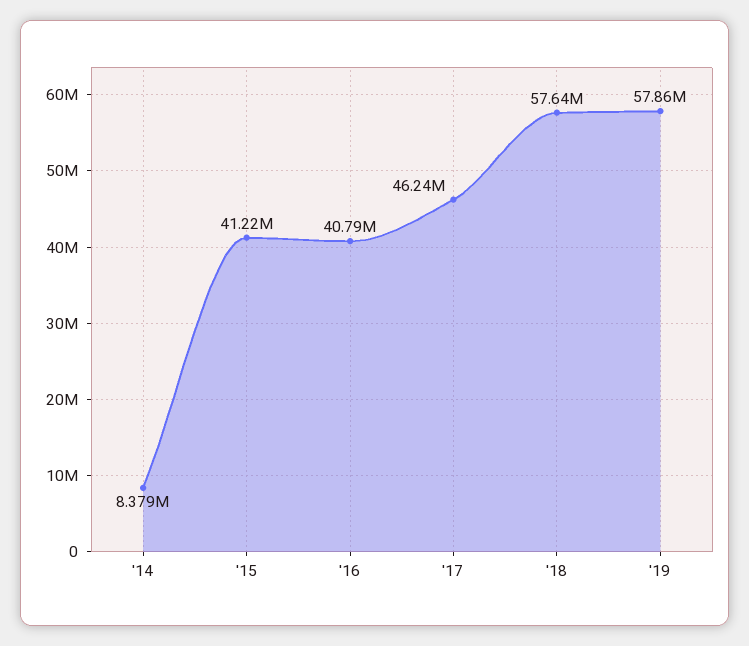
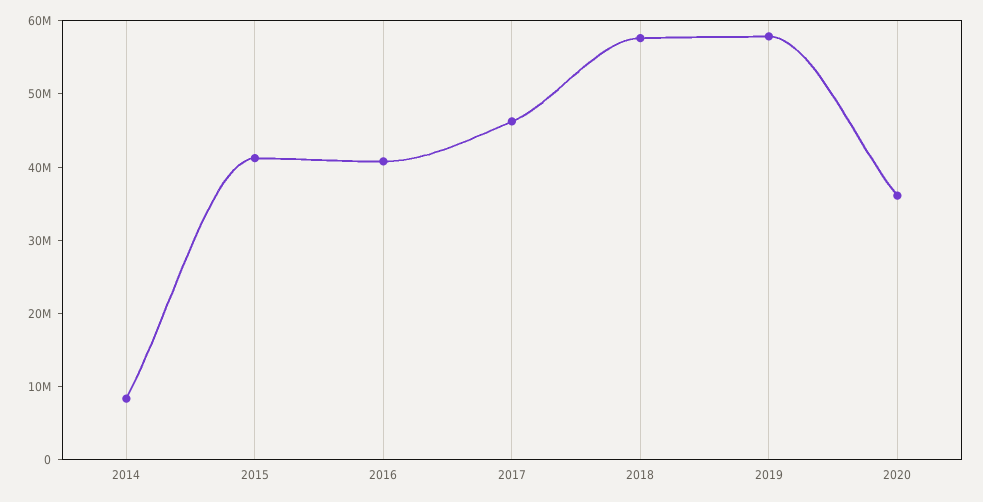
2020: none -> 36000000

